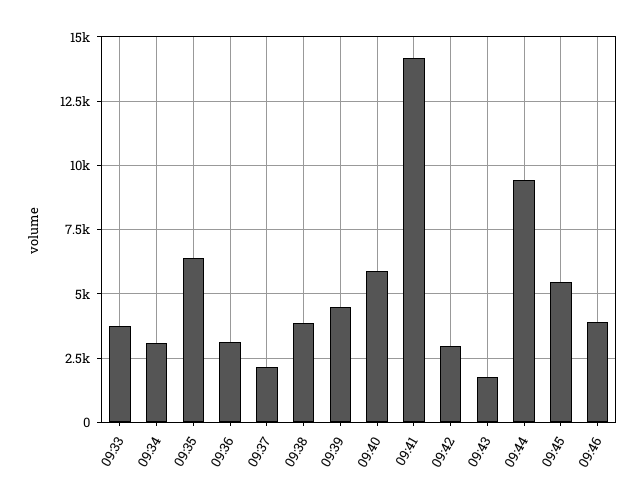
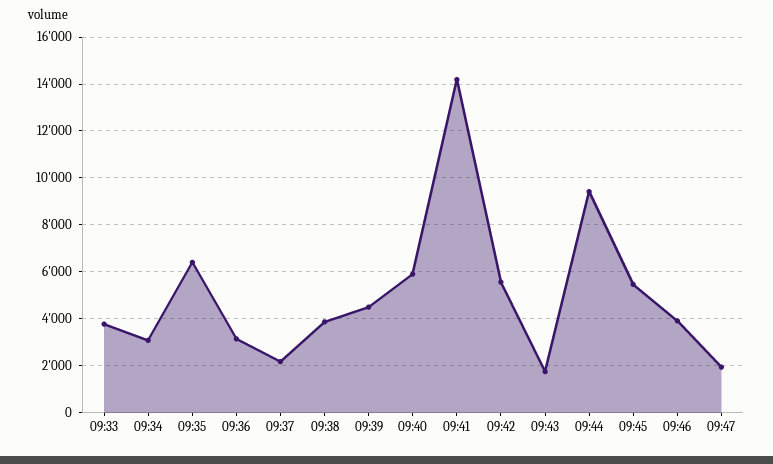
09:42: 3000 -> 5500
09:47: none -> 2000

